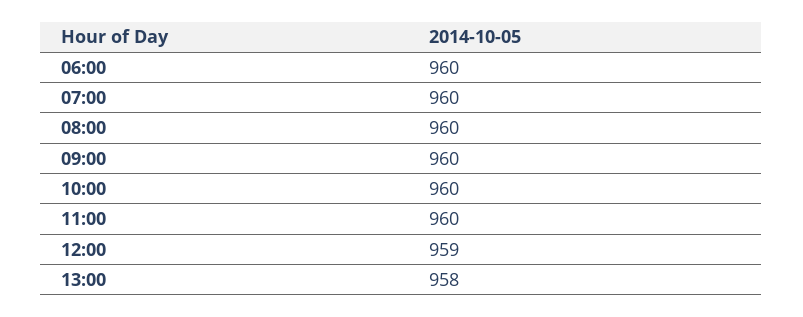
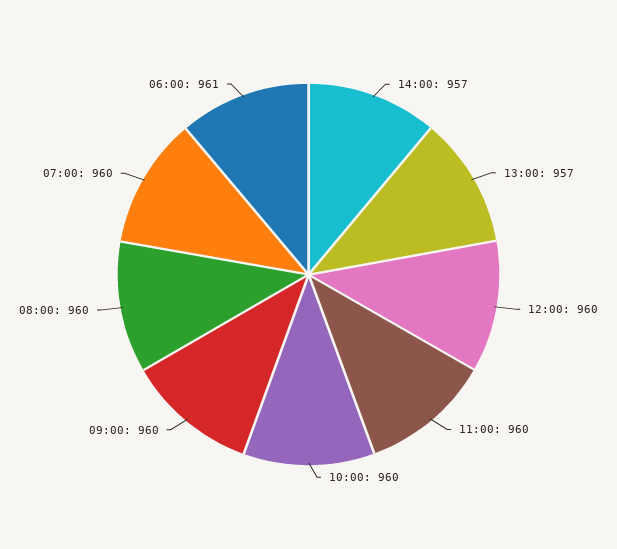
06:00: 960 -> 961
12:00: 959 -> 960
13:00: 958 -> 957
14:00: none -> 957

